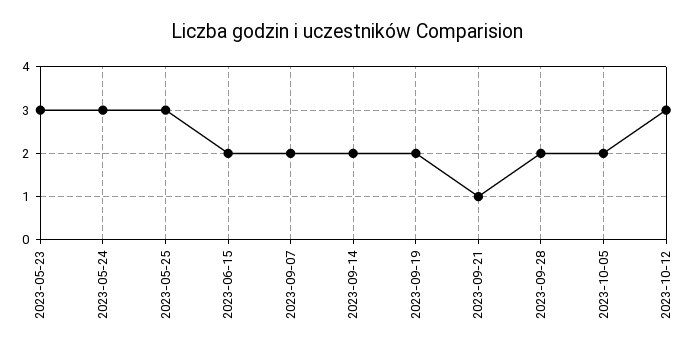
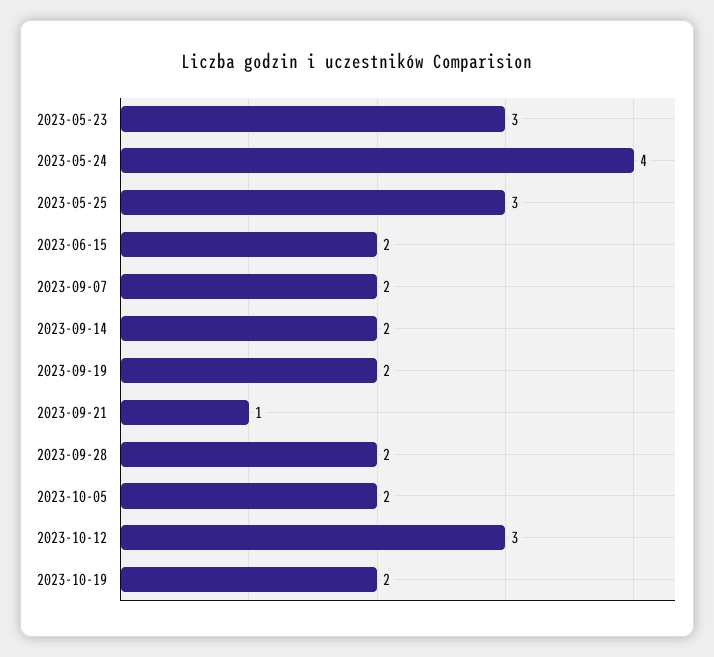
2023-05-24: 3 -> 4
2023-10-19: none -> 2

